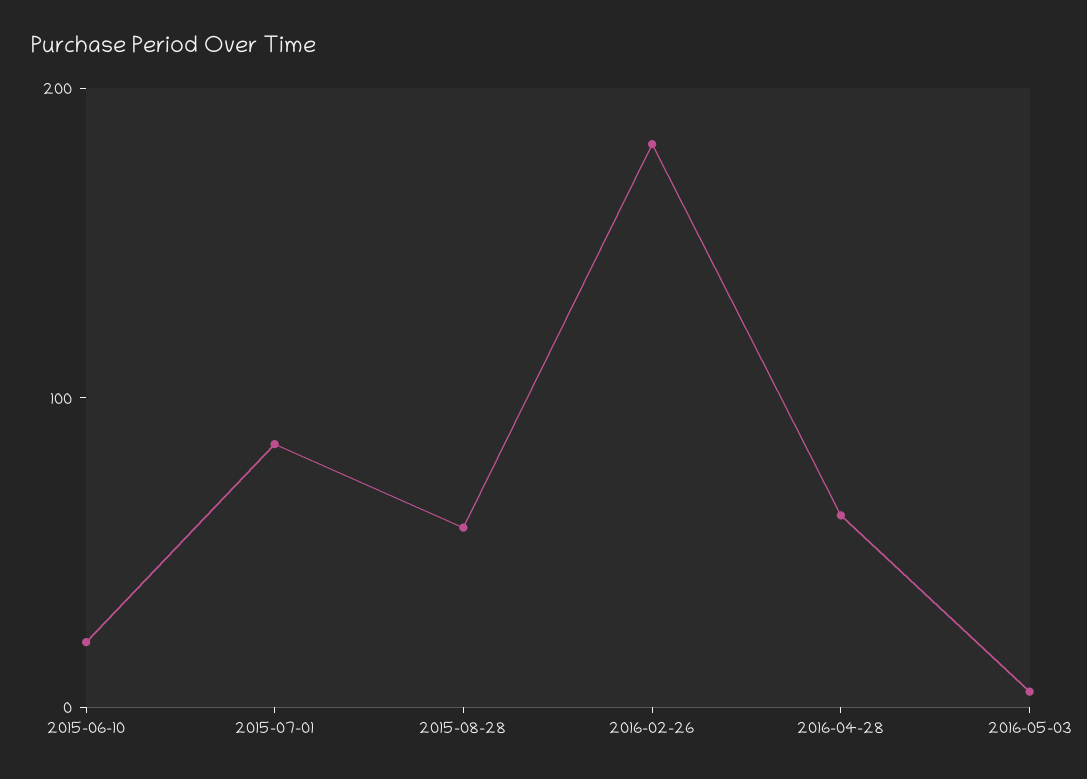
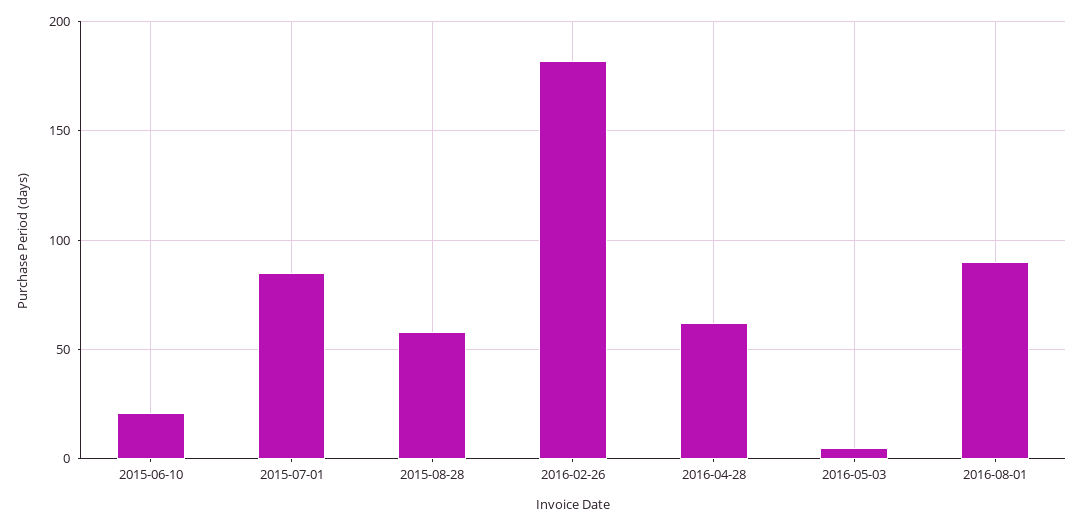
2016-08-01: none -> 90

